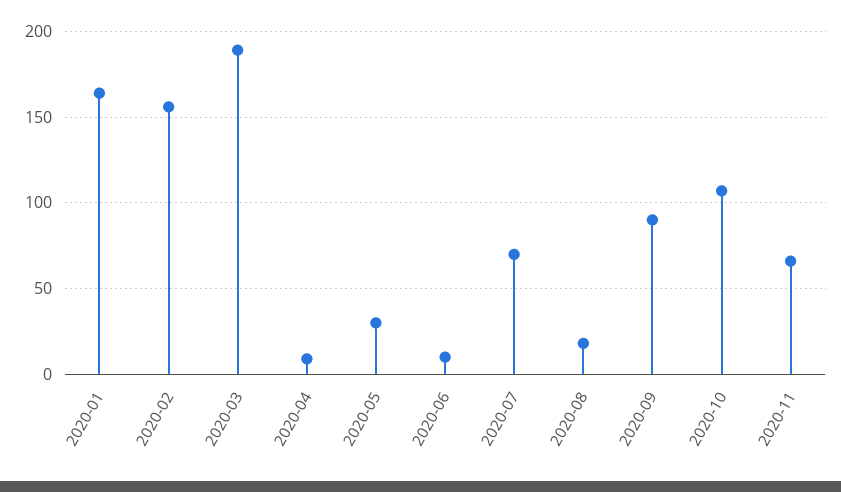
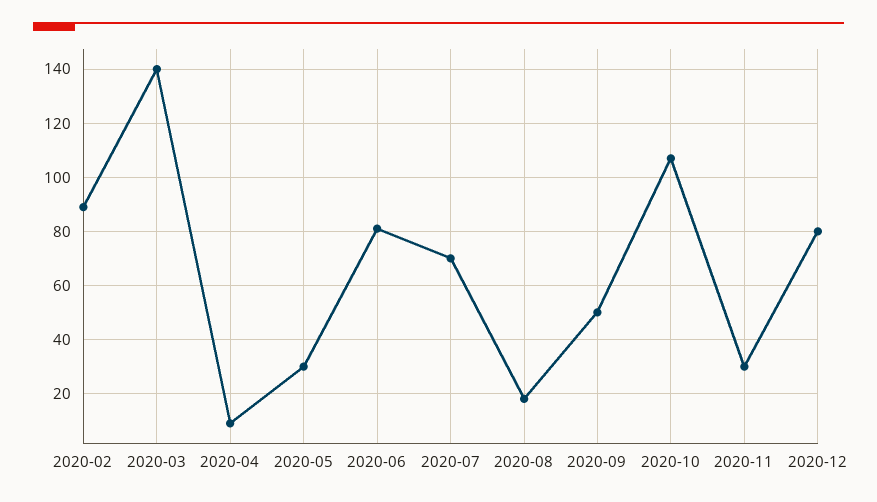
2020-01: 165 -> none
2020-02: 155 -> 90
2020-03: 190 -> 140
2020-06: 10 -> 80
2020-09: 90 -> 50
2020-11: 65 -> 30
2020-12: none -> 80

